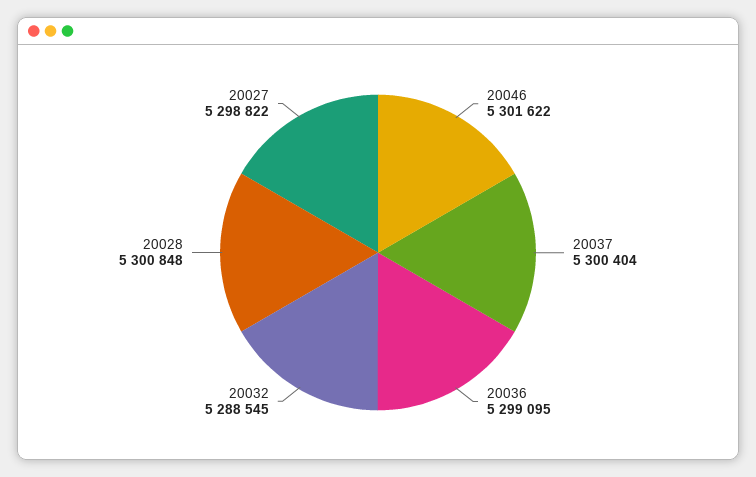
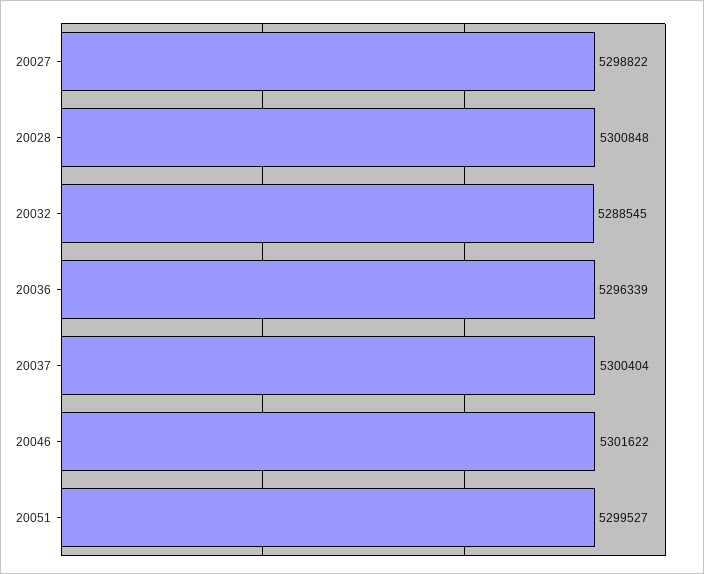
20036: 5299095 -> 5296339
20051: none -> 5299527

